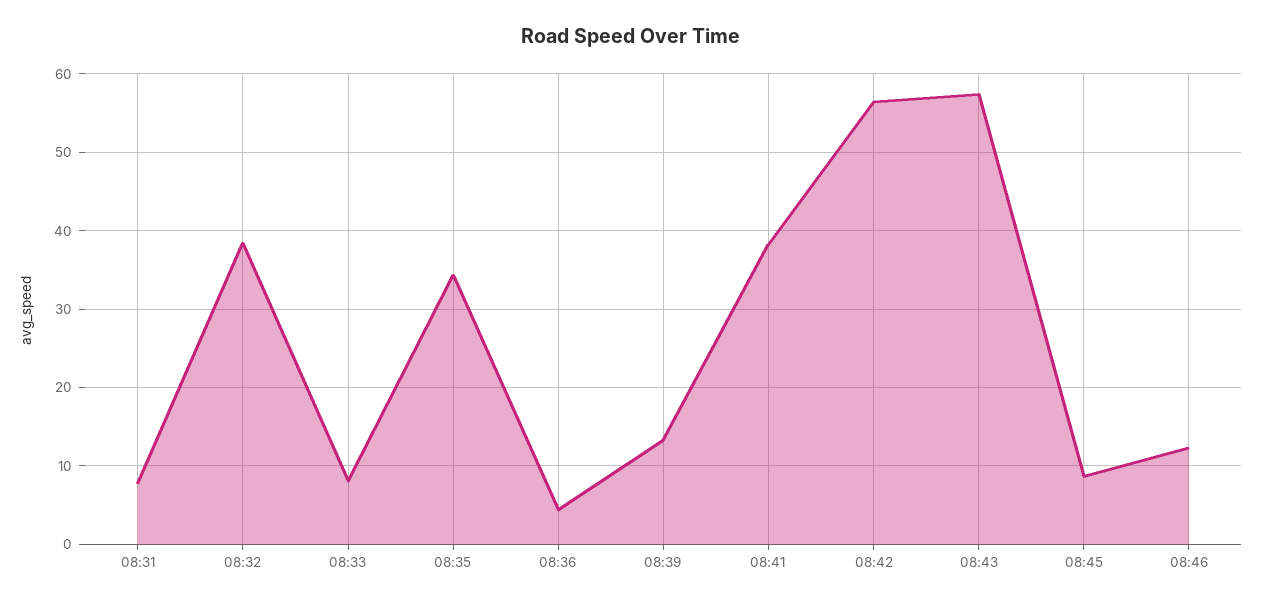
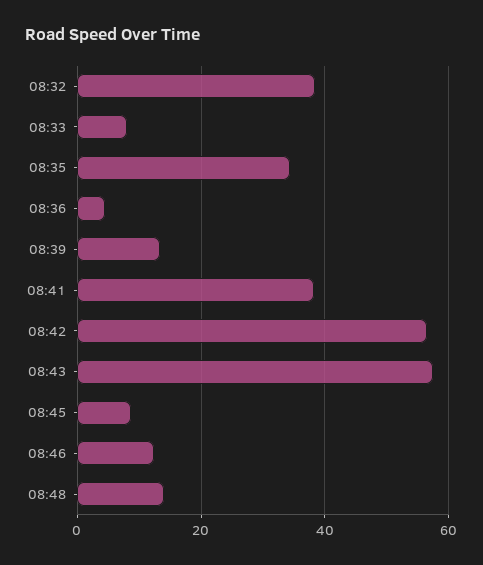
08:31: 8 -> none
08:48: none -> 14

